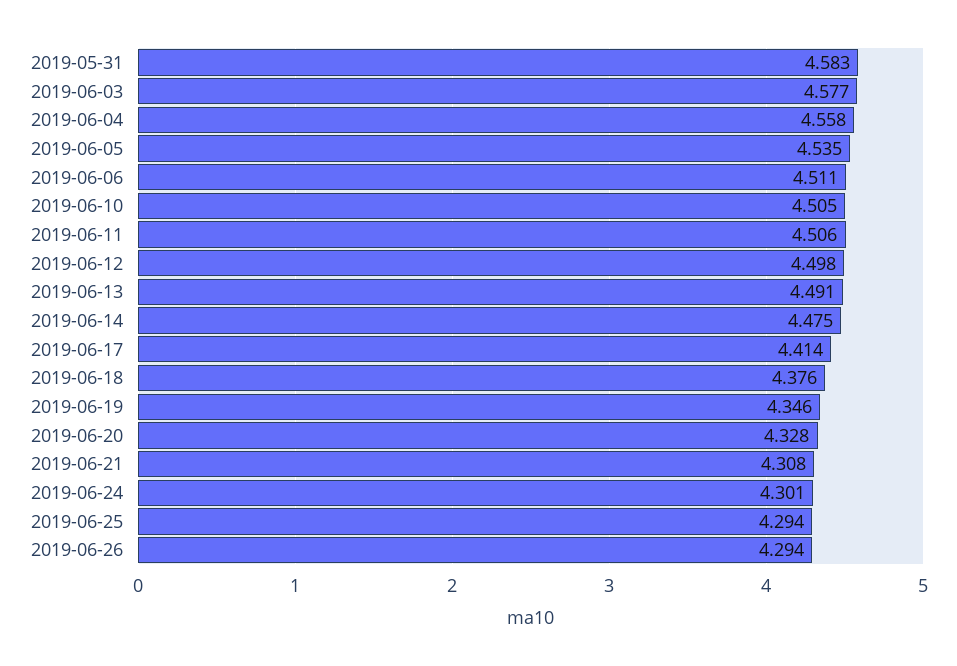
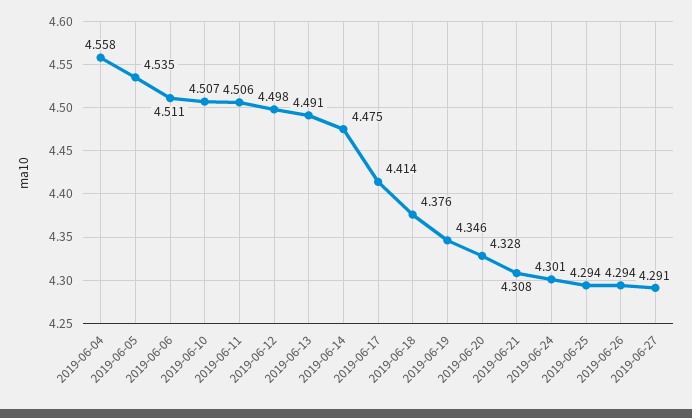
2019-05-31: 4.583 -> none
2019-06-03: 4.577 -> none
2019-06-10: 4.505 -> 4.507
2019-06-27: none -> 4.291

